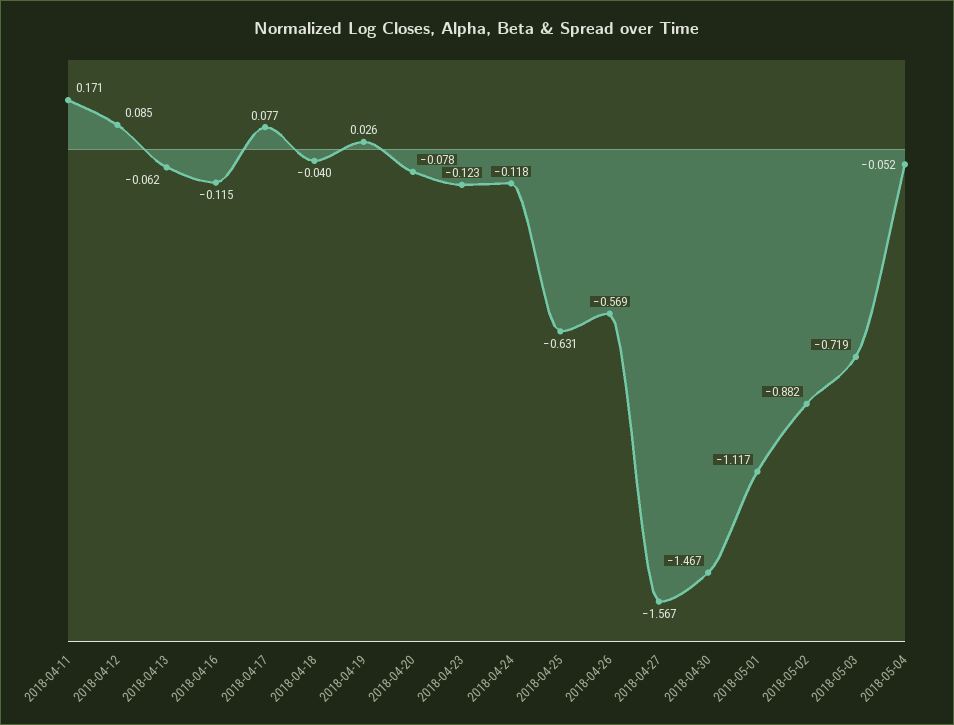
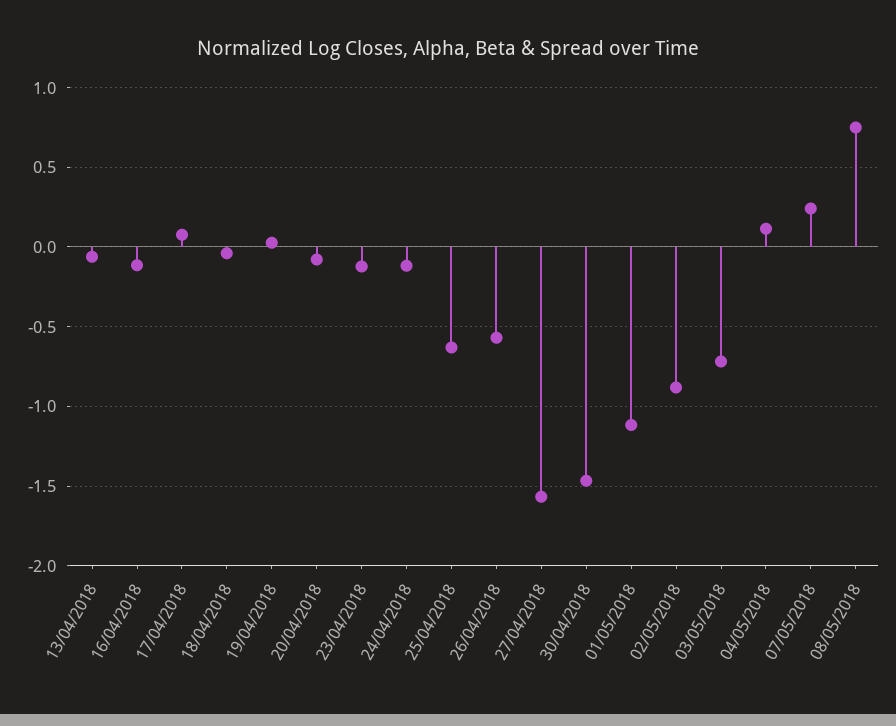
2018-04-11: 0.171 -> none
2018-04-12: 0.085 -> none
2018-05-04: -0.052 -> 0.1
07/05/2018: none -> 0.25
08/05/2018: none -> 0.75

